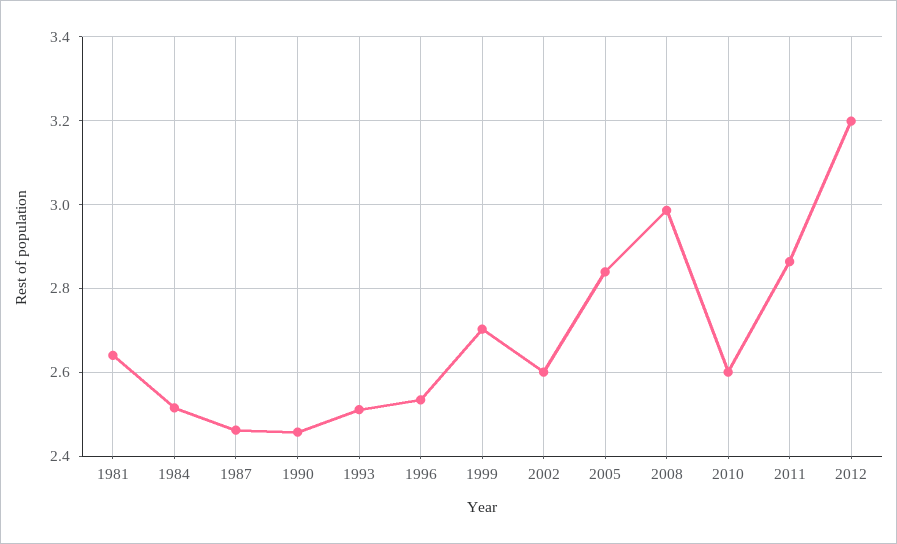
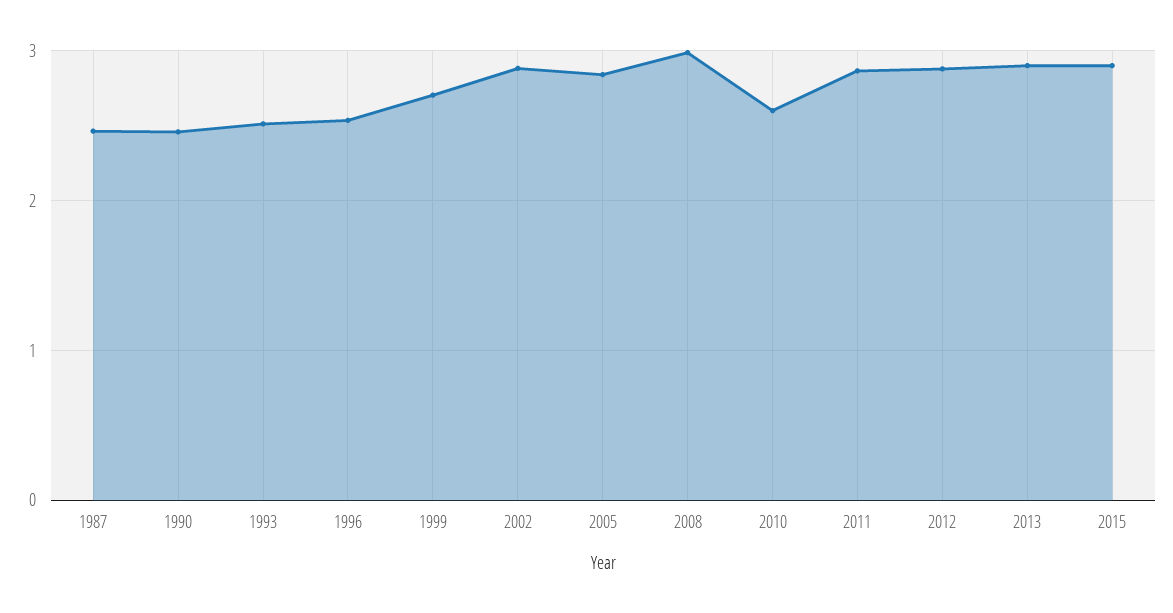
1981: 2.64 -> none
1984: 2.52 -> none
2002: 2.6 -> 2.9
2012: 3.2 -> 2.9
2013: none -> 2.9
2015: none -> 2.9

